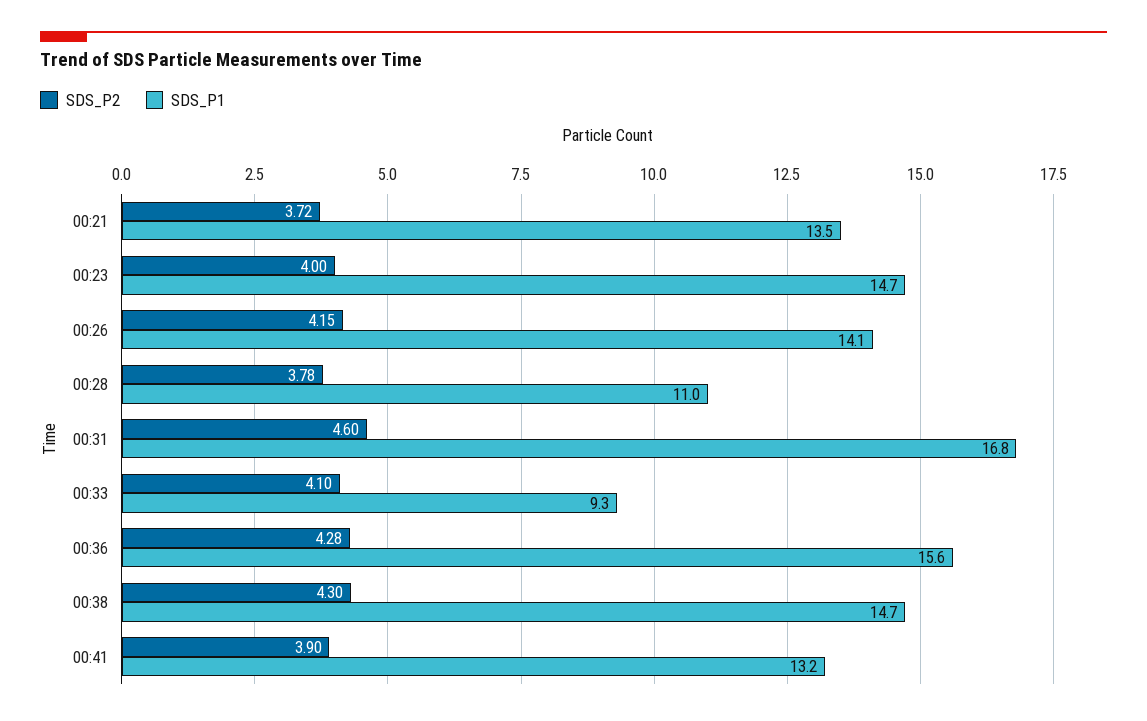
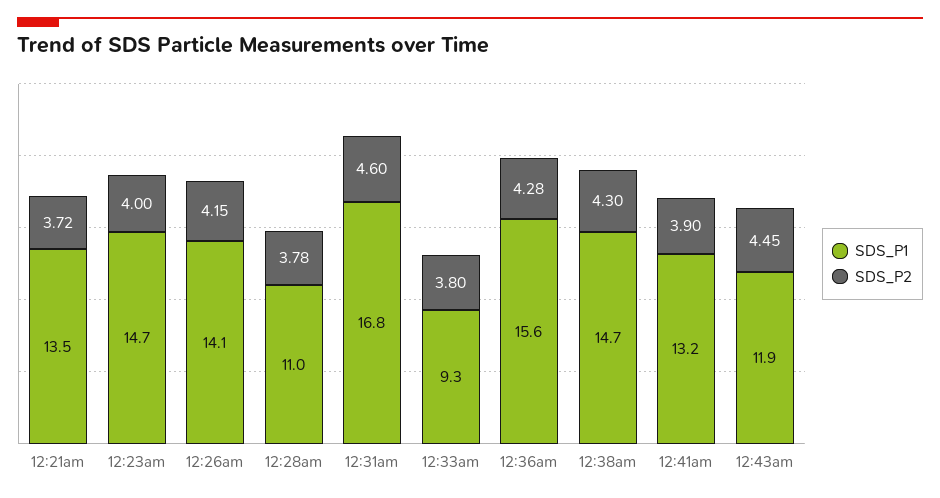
SDS_P2, 00:33: 4.1 -> 3.8
SDS_P1, 12:43am: none -> 11.9
SDS_P2, 12:43am: none -> 4.45

